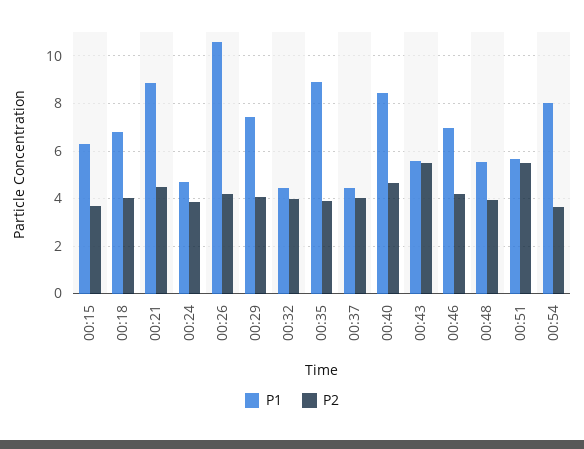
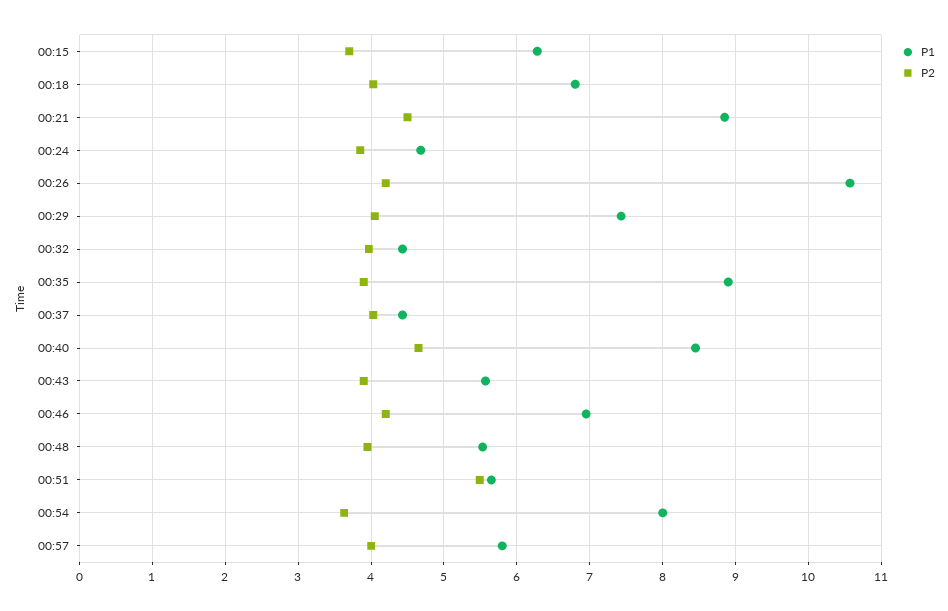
P2, 00:43: 5.5 -> 3.9
P1, 00:57: none -> 5.8
P2, 00:57: none -> 4

